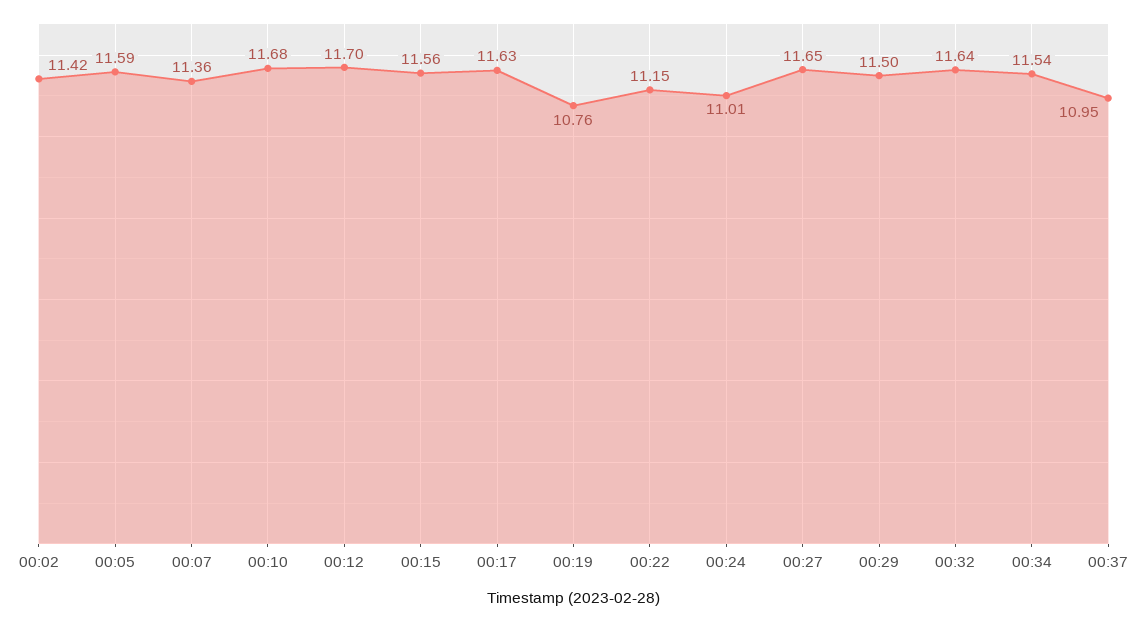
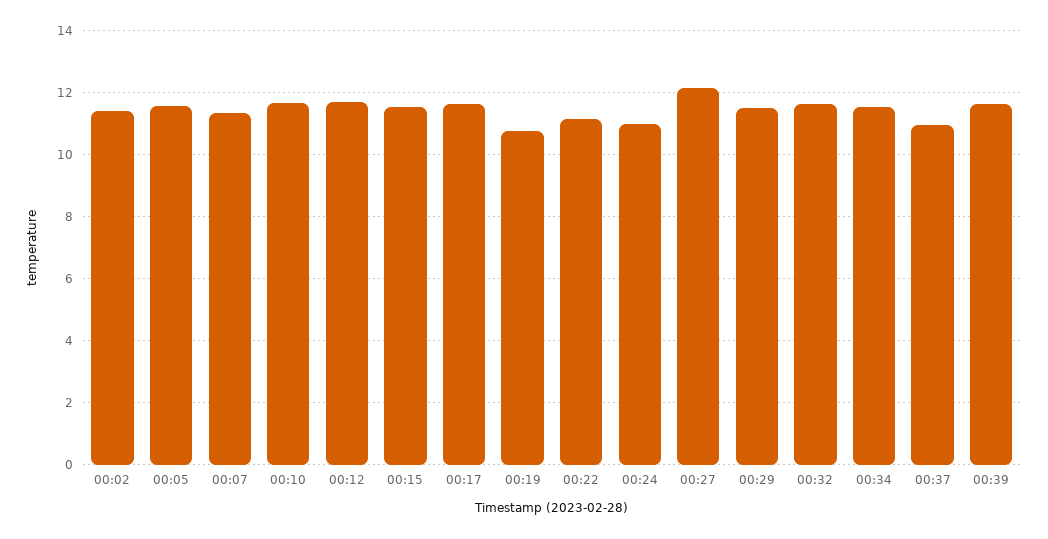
00:27: 11.65 -> 12.2
00:39: none -> 11.6

